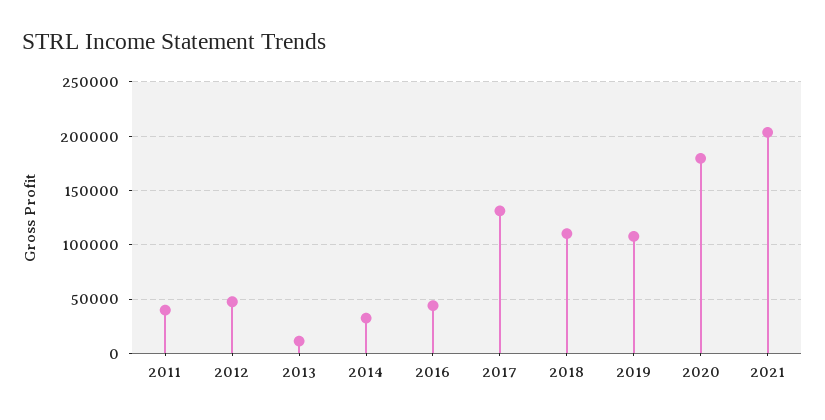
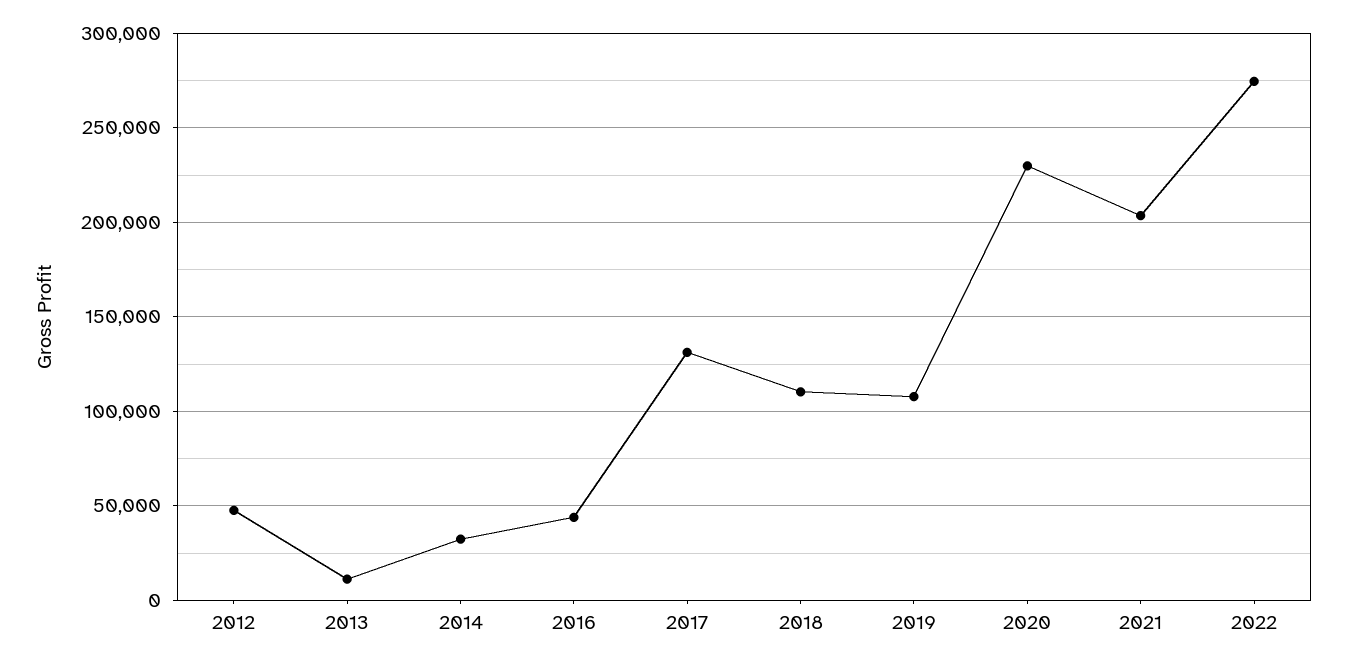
2011: 40000 -> none
2020: 180000 -> 230000
2022: none -> 275000

